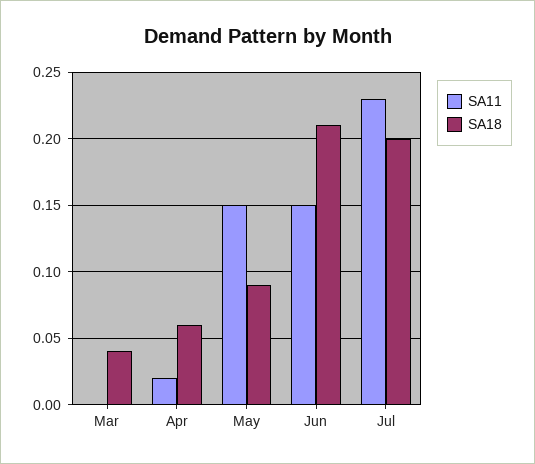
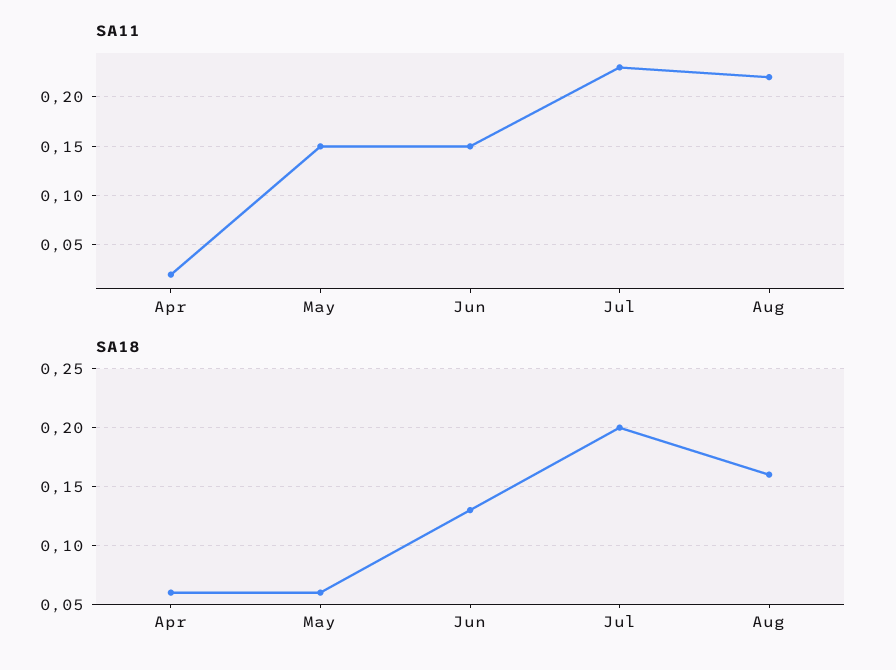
SA11, Mar: 0 -> none
SA18, Mar: 0.04 -> none
SA18, May: 0.09 -> 0.06
SA18, Jun: 0.21 -> 0.13
SA11, Aug: none -> 0.22
SA18, Aug: none -> 0.16

